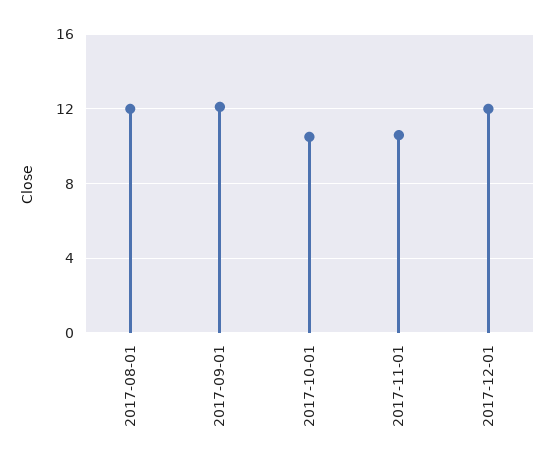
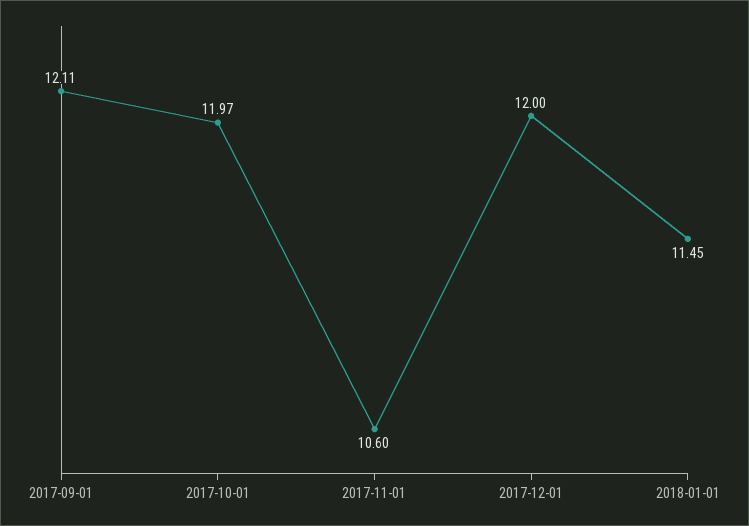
2017-08-01: 12 -> none
2017-10-01: 10.5 -> 11.97
2018-01-01: none -> 11.45

